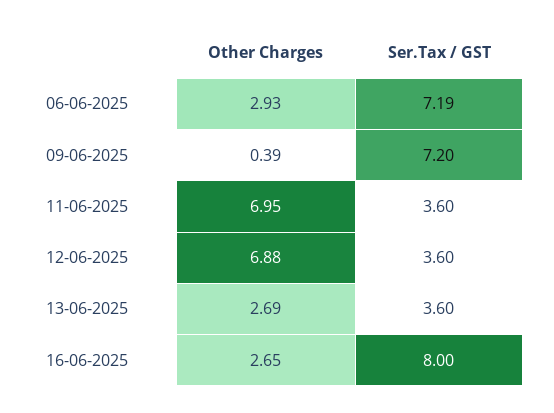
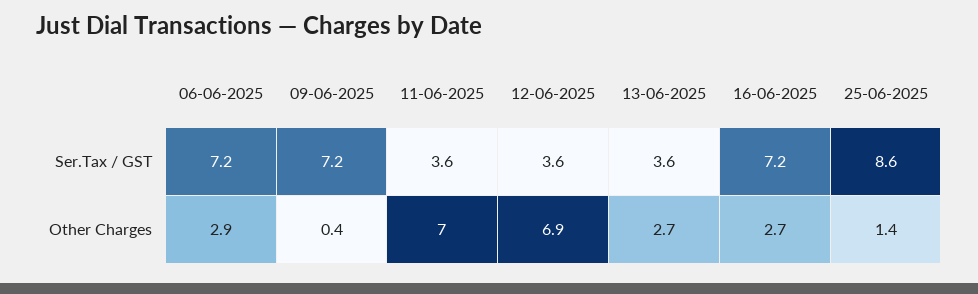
Ser.Tax / GST, 16-06-2025: 8 -> 7.2
Ser.Tax / GST, 25-06-2025: none -> 8.6
Other Charges, 25-06-2025: none -> 1.4

